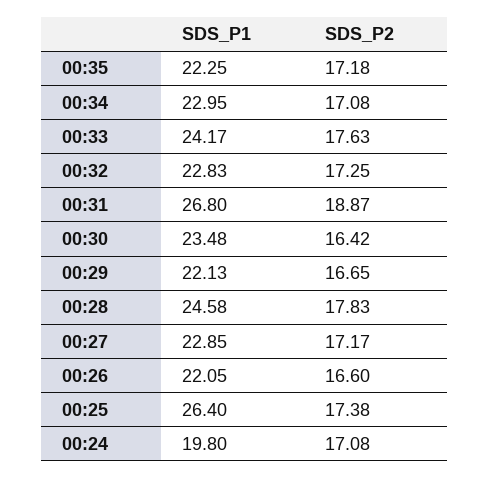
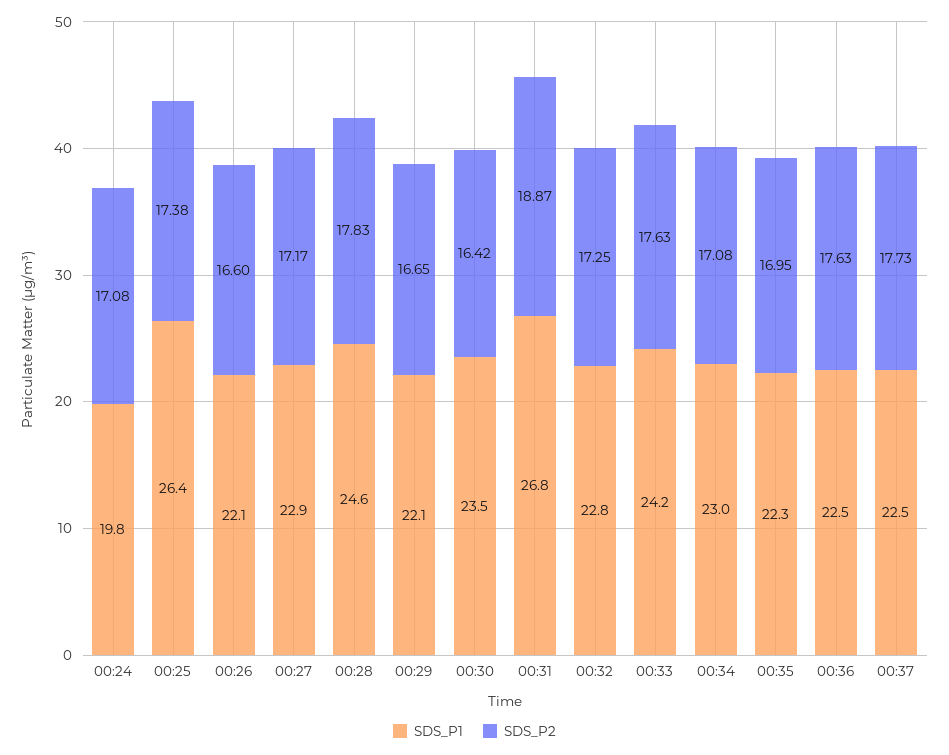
SDS_P2, 00:35: 17.18 -> 16.95
SDS_P1, 00:36: none -> 22.5
SDS_P2, 00:36: none -> 17.63
SDS_P1, 00:37: none -> 22.5
SDS_P2, 00:37: none -> 17.73

